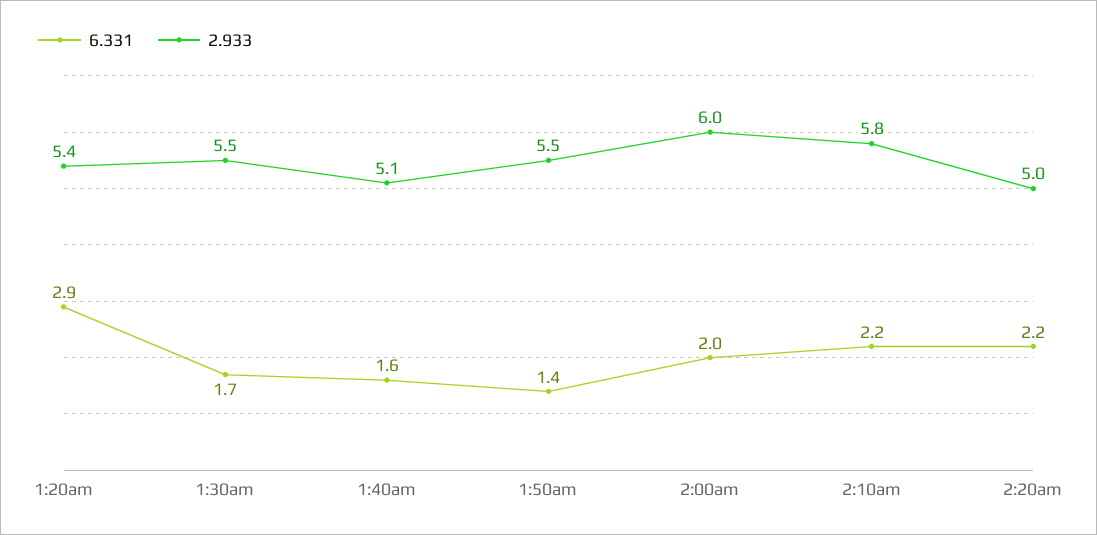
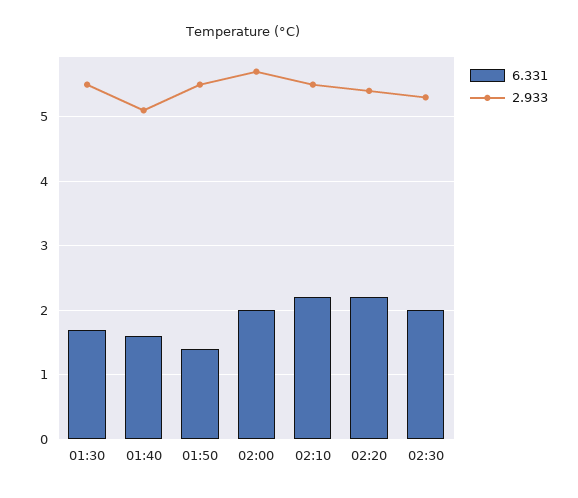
6.331, 1:20am: 2.9 -> none
2.933, 1:20am: 5.4 -> none
2.933, 2:00am: 6 -> 5.7
2.933, 2:10am: 5.8 -> 5.5
2.933, 2:20am: 5 -> 5.4
6.331, 02:30: none -> 2
2.933, 02:30: none -> 5.3

